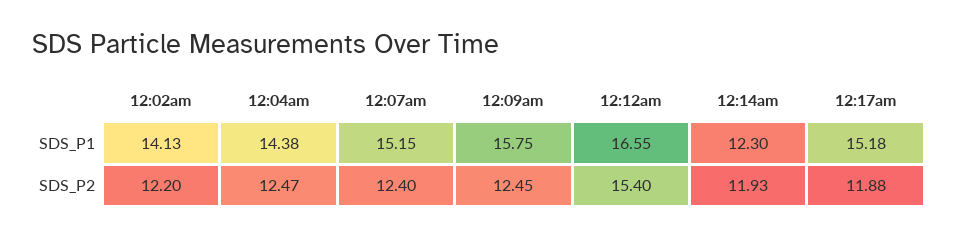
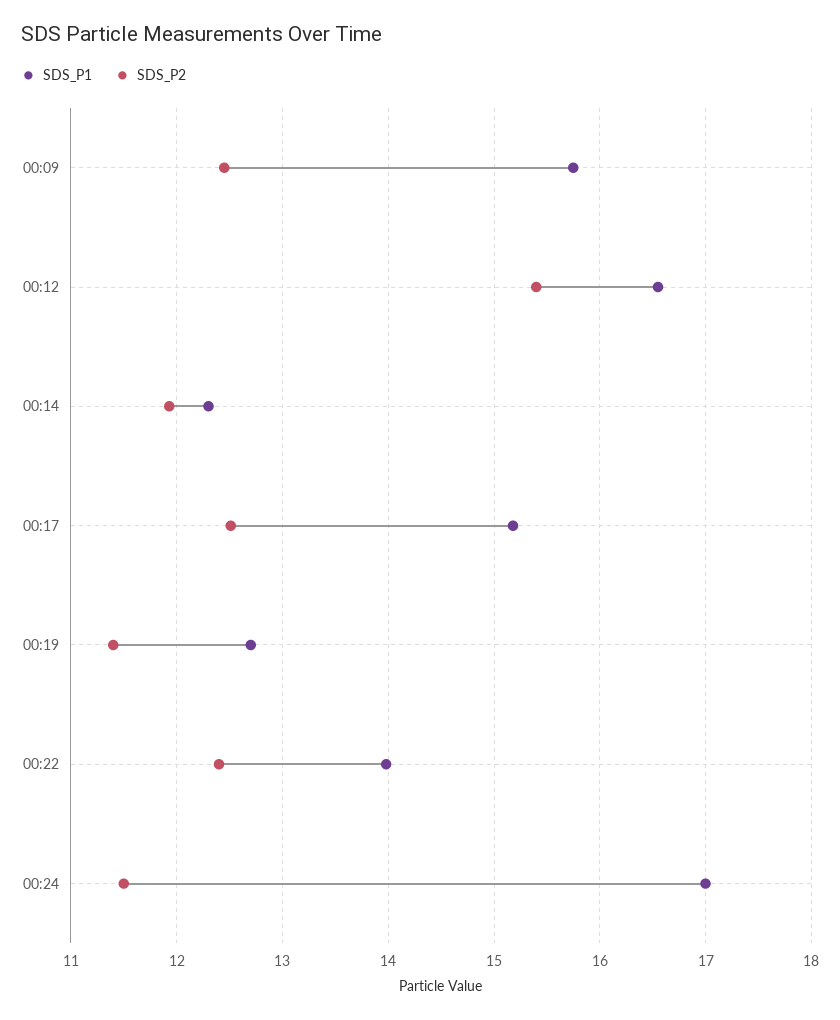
SDS_P1, 12:02am: 14.13 -> none
SDS_P1, 12:04am: 14.38 -> none
SDS_P1, 12:07am: 15.15 -> none
SDS_P2, 12:02am: 12.2 -> none
SDS_P2, 12:04am: 12.47 -> none
SDS_P2, 12:07am: 12.4 -> none
SDS_P2, 12:17am: 11.88 -> 12.5
SDS_P1, 00:19: none -> 12.7
SDS_P2, 00:19: none -> 11.4
SDS_P1, 00:22: none -> 14
SDS_P2, 00:22: none -> 12.4
SDS_P1, 00:24: none -> 17
SDS_P2, 00:24: none -> 11.5

